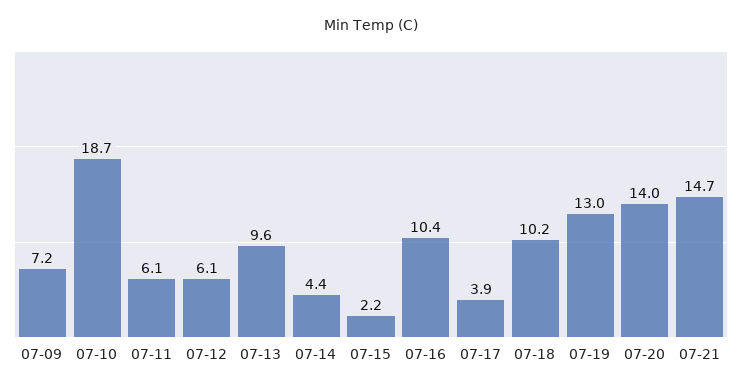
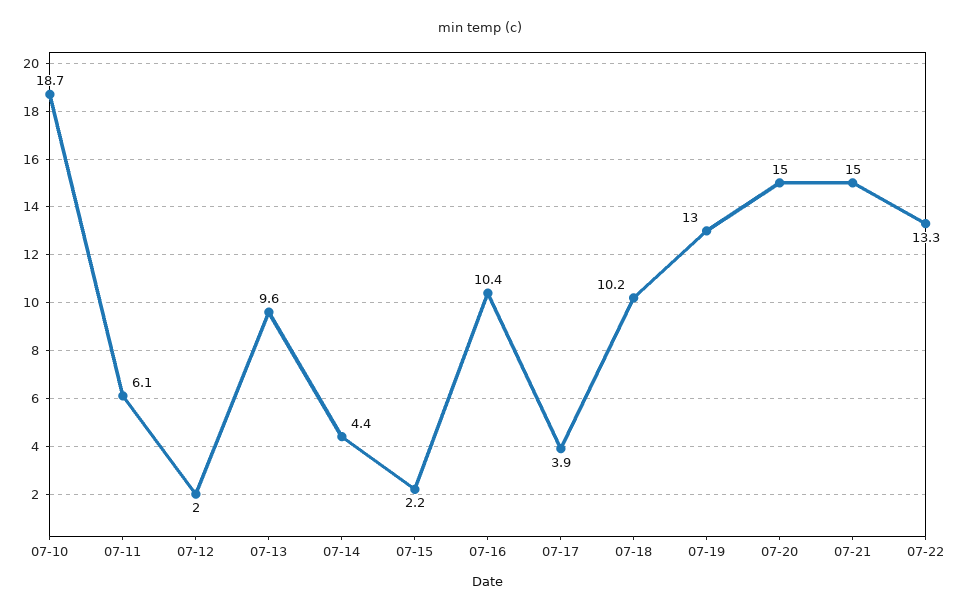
07-09: 7.2 -> none
07-12: 6.1 -> 2
07-20: 14 -> 15
07-21: 14.7 -> 15
07-22: none -> 13.3

